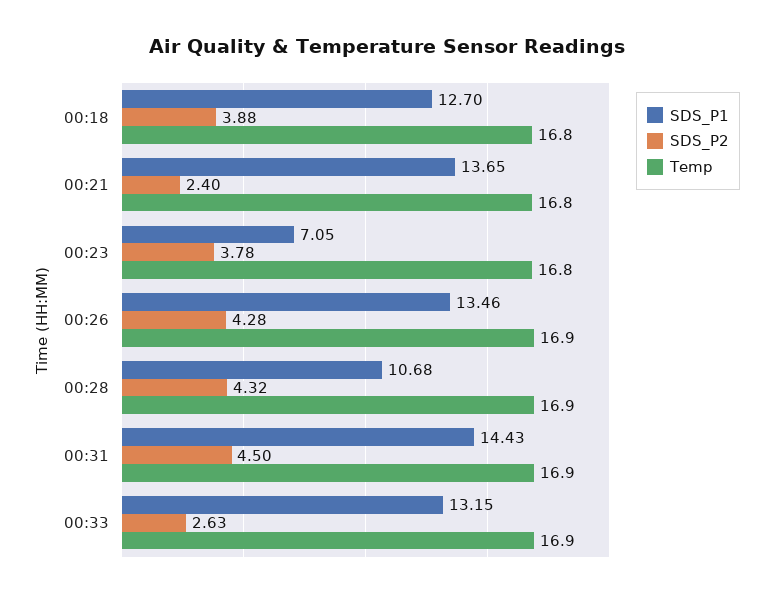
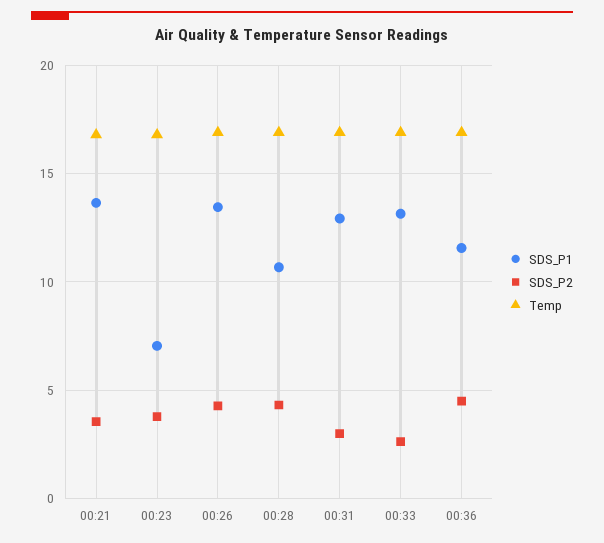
SDS_P1, 00:18: 12.7 -> none
SDS_P2, 00:18: 3.88 -> none
Temp, 00:18: 16.8 -> none
SDS_P2, 00:21: 2.4 -> 3.5
SDS_P1, 00:31: 14.43 -> 13
SDS_P2, 00:31: 4.5 -> 3
SDS_P1, 00:36: none -> 11.5
SDS_P2, 00:36: none -> 4.5
Temp, 00:36: none -> 17

